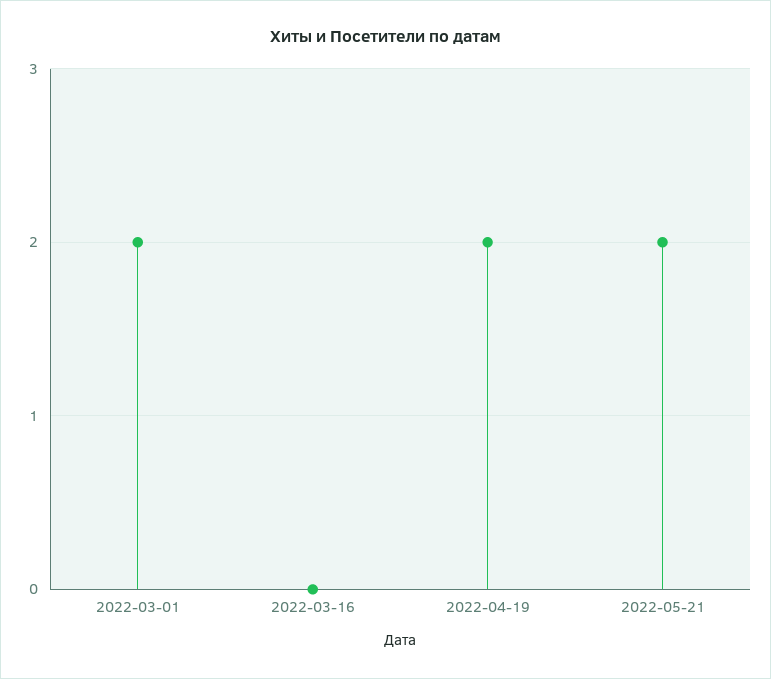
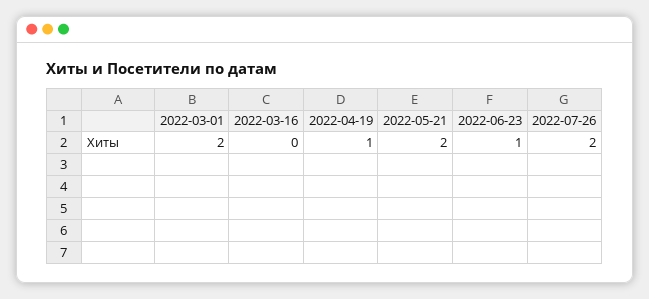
2022-04-19: 2 -> 1
2022-06-23: none -> 1
2022-07-26: none -> 2

